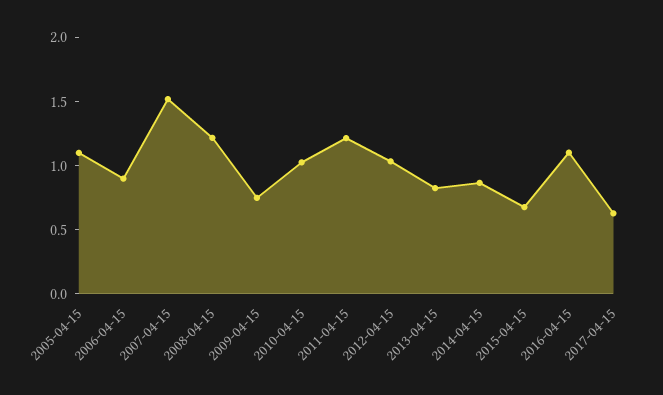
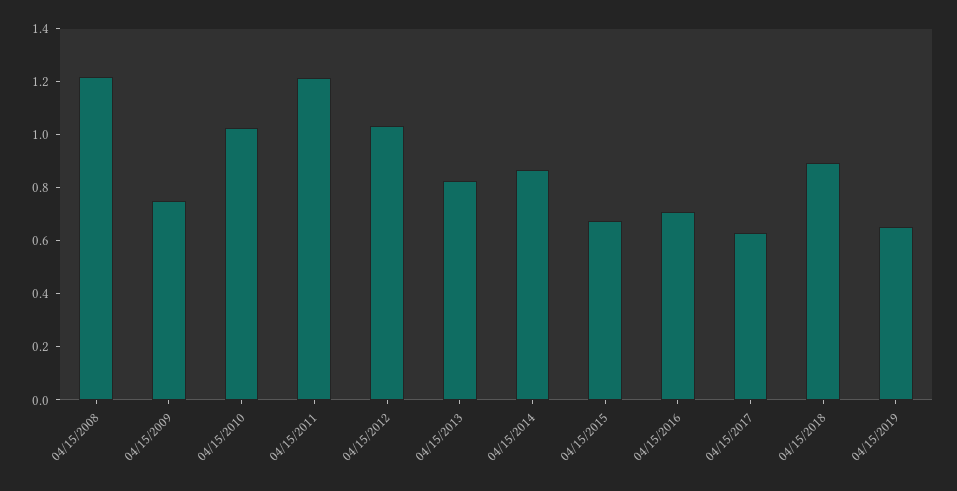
2005-04-15: 1.1 -> none
2006-04-15: 0.9 -> none
2007-04-15: 1.5 -> none
2016-04-15: 1.1 -> 0.7
04/15/2018: none -> 0.9
04/15/2019: none -> 0.65

